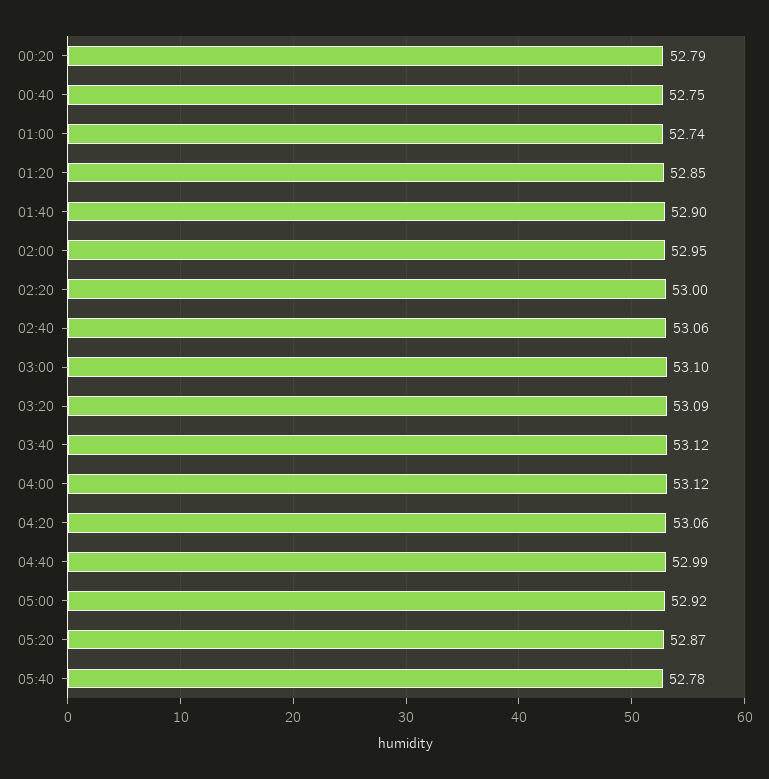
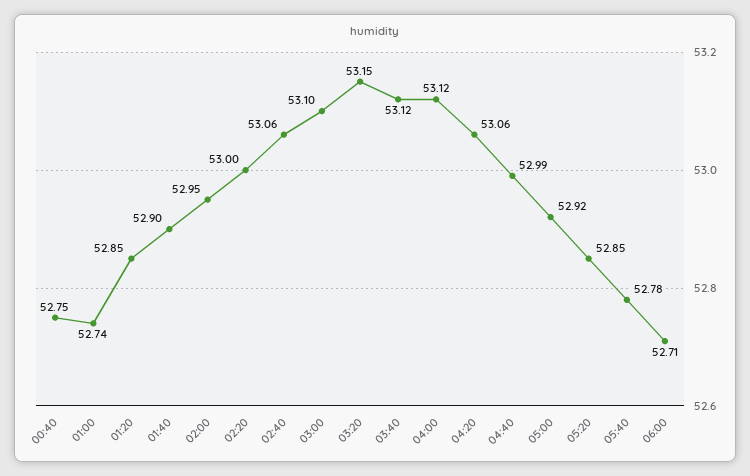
00:20: 52.79 -> none
03:20: 53.09 -> 53.15
05:20: 52.87 -> 52.85
06:00: none -> 52.71

